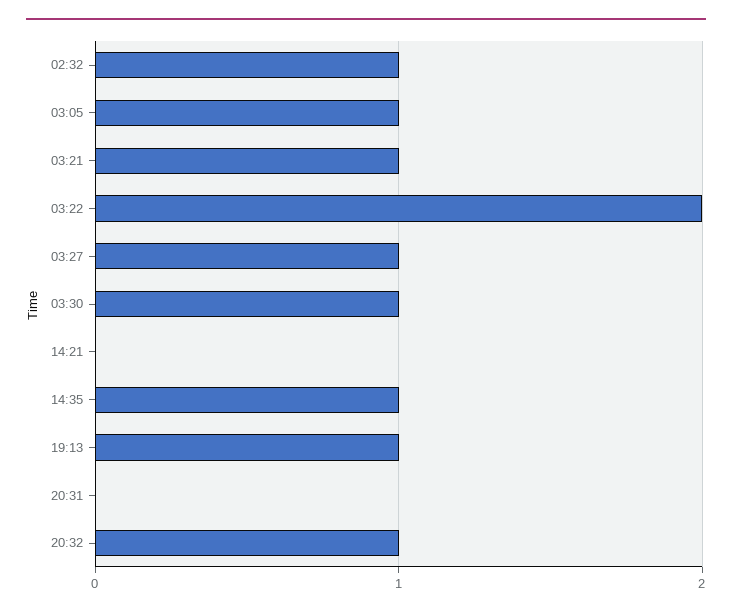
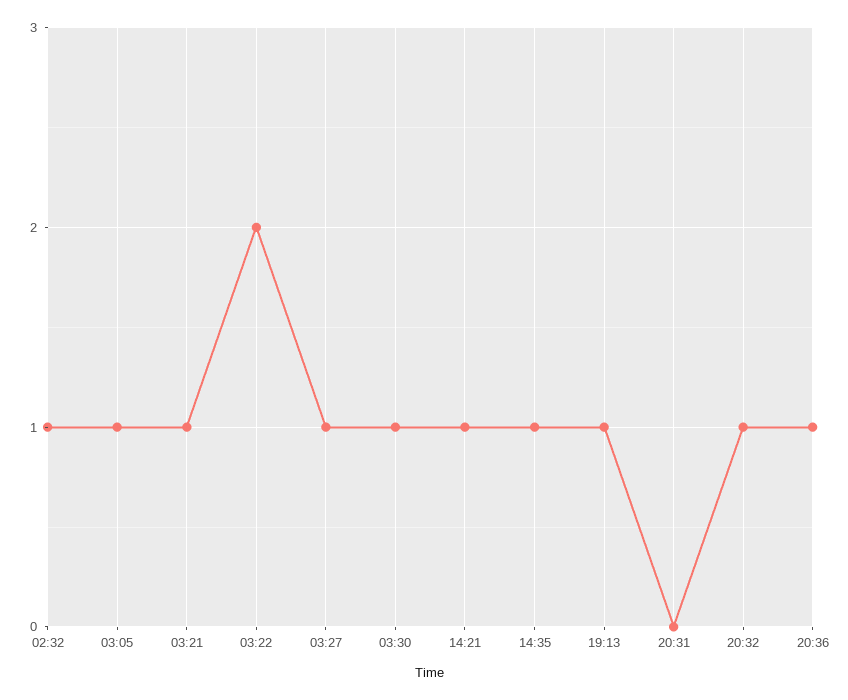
14:21: 0 -> 1
20:36: none -> 1

